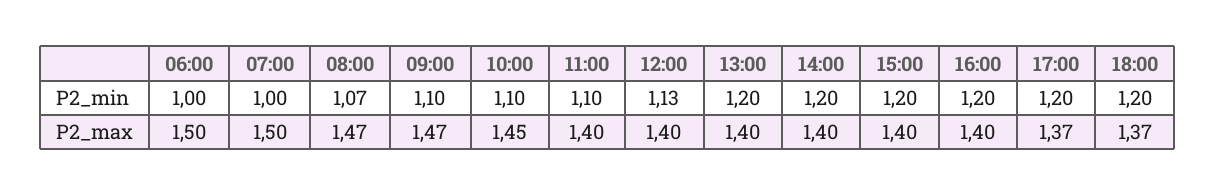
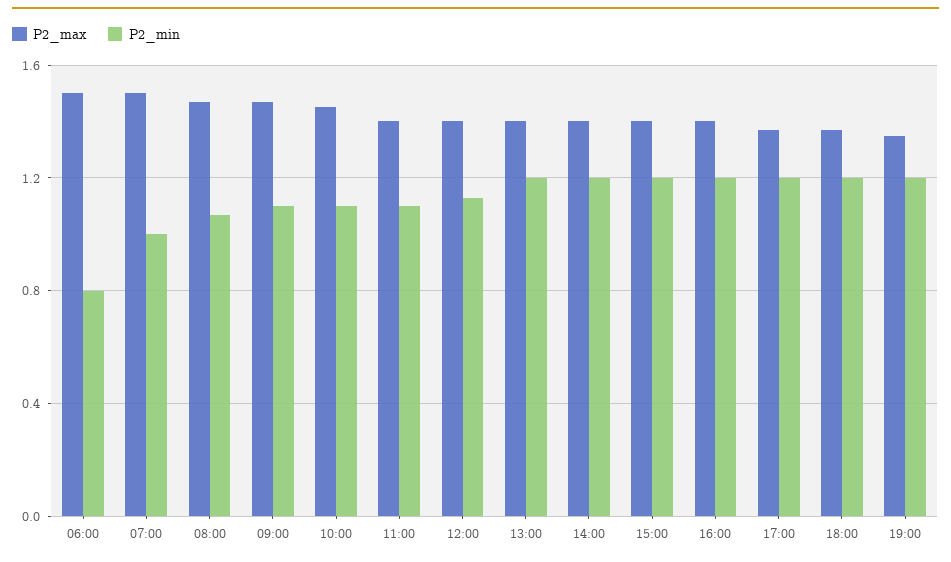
P2_min, 06:00: 1 -> 0.8
P2_max, 19:00: none -> 1.35
P2_min, 19:00: none -> 1.2

